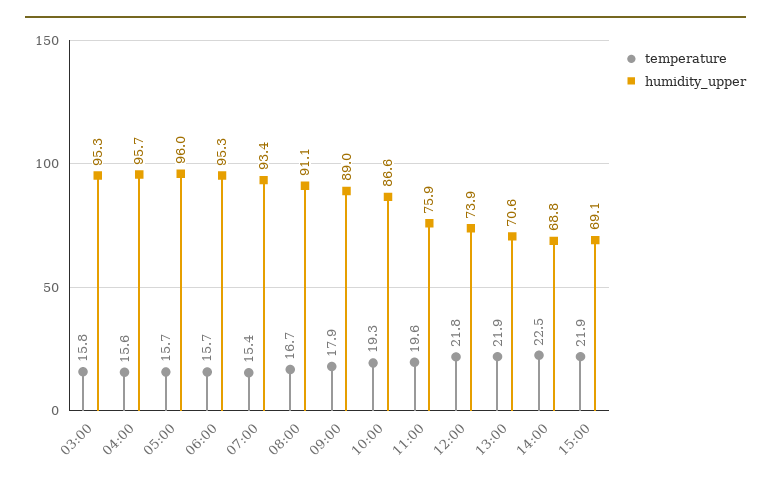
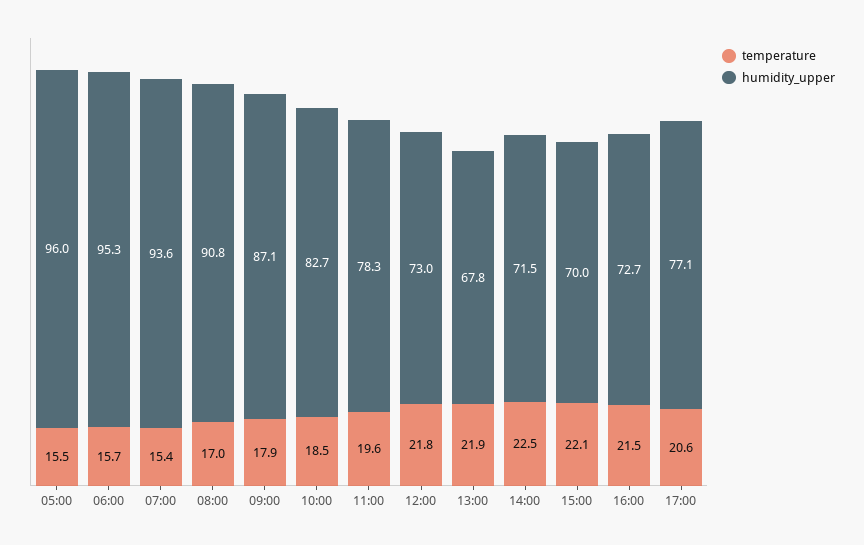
temperature, 03:00: 15.8 -> none
humidity_upper, 03:00: 95.3 -> none
temperature, 04:00: 15.6 -> none
humidity_upper, 04:00: 95.7 -> none
temperature, 05:00: 15.7 -> 15.5
humidity_upper, 07:00: 93.4 -> 93.6
temperature, 08:00: 16.7 -> 17
humidity_upper, 08:00: 91.1 -> 90.8
humidity_upper, 09:00: 89 -> 87.1
temperature, 10:00: 19.3 -> 18.5
humidity_upper, 10:00: 86.6 -> 82.7
humidity_upper, 11:00: 75.9 -> 78.3
humidity_upper, 12:00: 73.9 -> 73
humidity_upper, 13:00: 70.6 -> 67.8
humidity_upper, 14:00: 68.8 -> 71.5
temperature, 15:00: 21.9 -> 22.1
humidity_upper, 15:00: 69.1 -> 70
temperature, 16:00: none -> 21.5
humidity_upper, 16:00: none -> 72.7
temperature, 17:00: none -> 20.6
humidity_upper, 17:00: none -> 77.1

